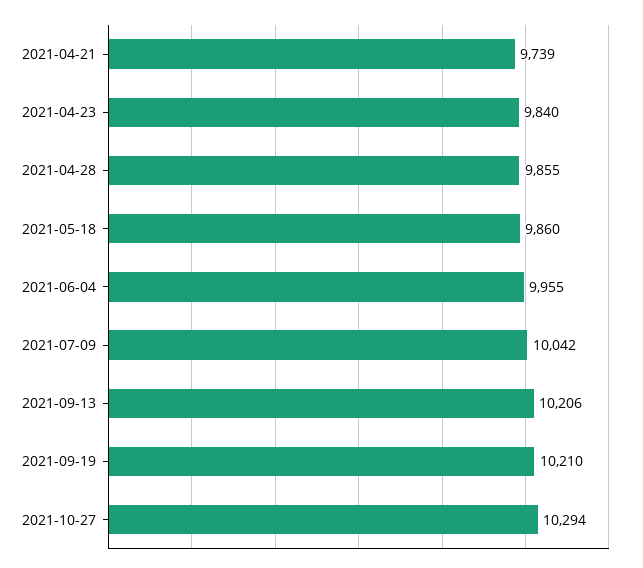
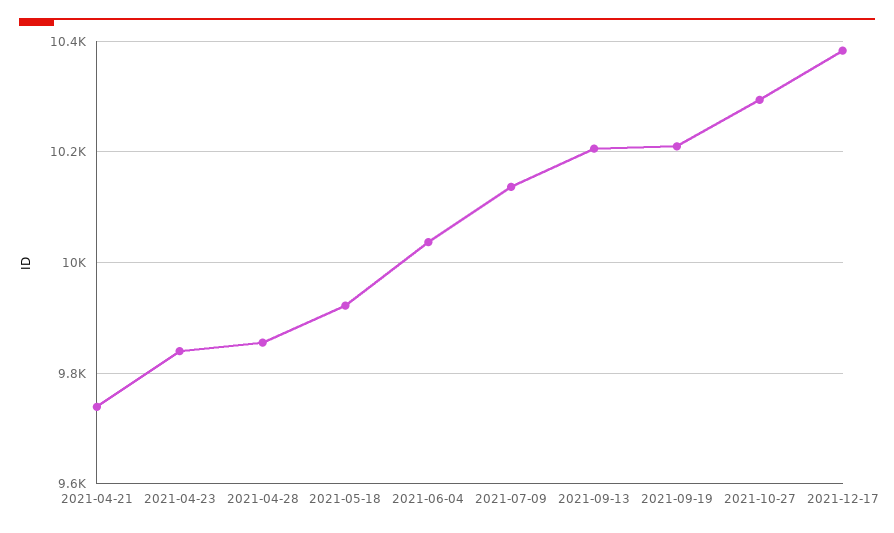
2021-05-18: 9860 -> 9920
2021-06-04: 9955 -> 10040
2021-07-09: 10042 -> 10140
2021-12-17: none -> 10380

